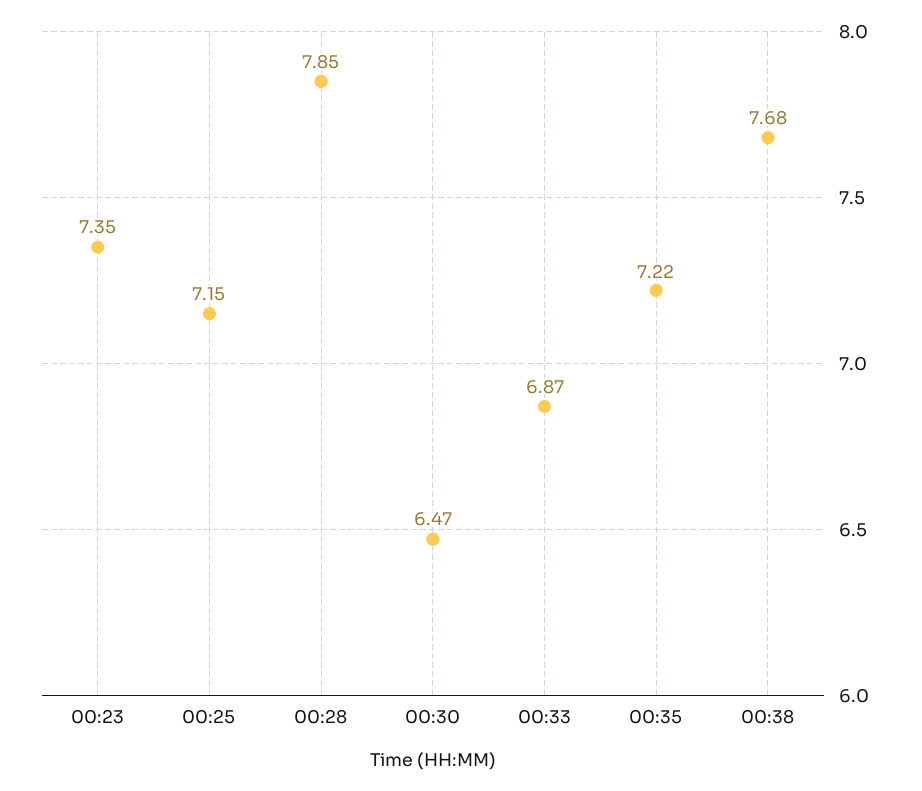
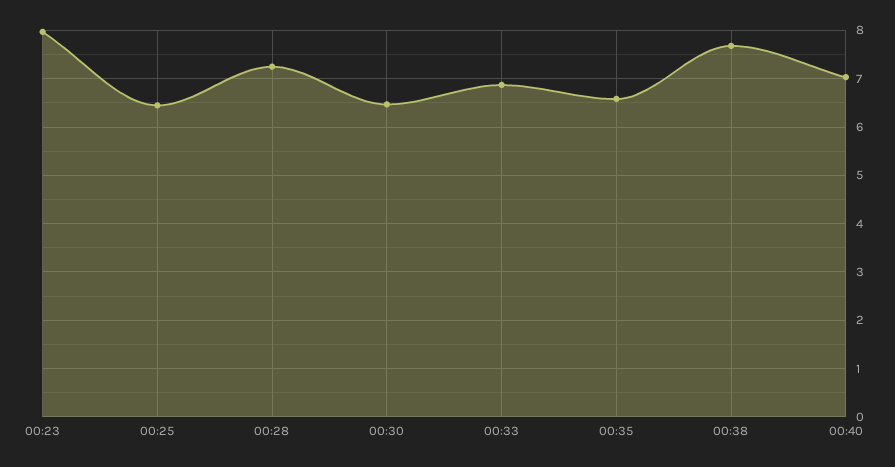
00:23: 7.35 -> 8
00:25: 7.15 -> 6.4
00:28: 7.85 -> 7.2
00:35: 7.22 -> 6.6
00:40: none -> 7

